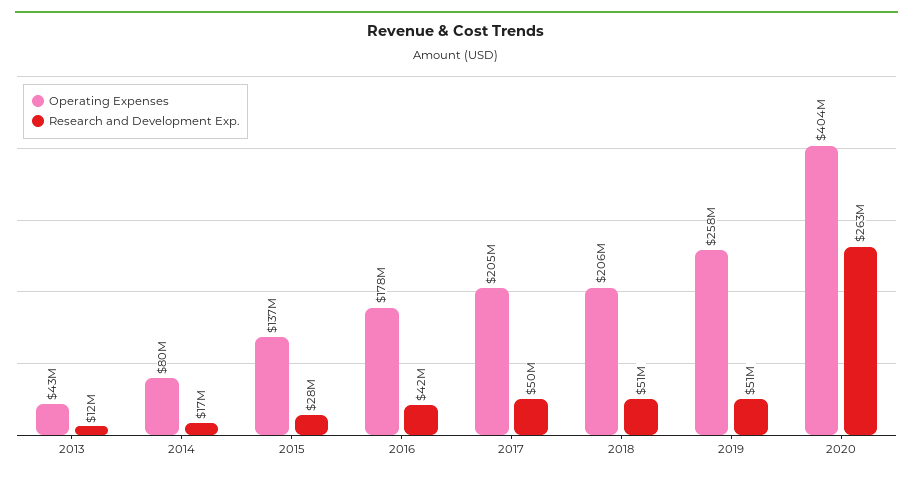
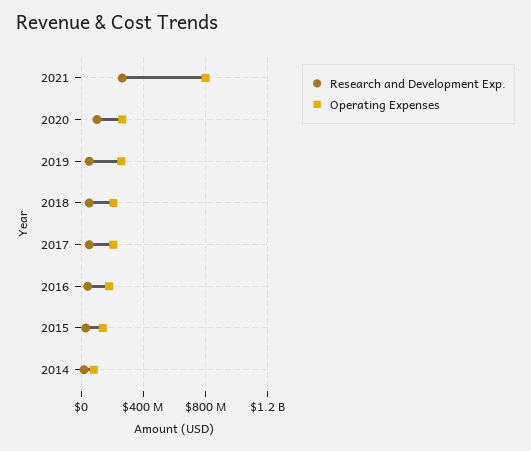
Operating Expenses, 2013: 43000000 -> none
Research and Development Exp., 2013: 12000000 -> none
Operating Expenses, 2020: 404000000 -> 250000000
Research and Development Exp., 2020: 263000000 -> 100000000
Research and Development Exp., 2021: none -> 250000000
Operating Expenses, 2021: none -> 800000000

